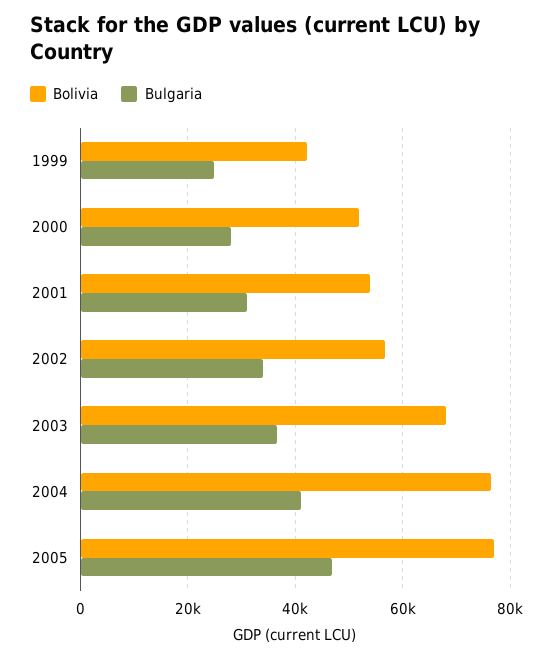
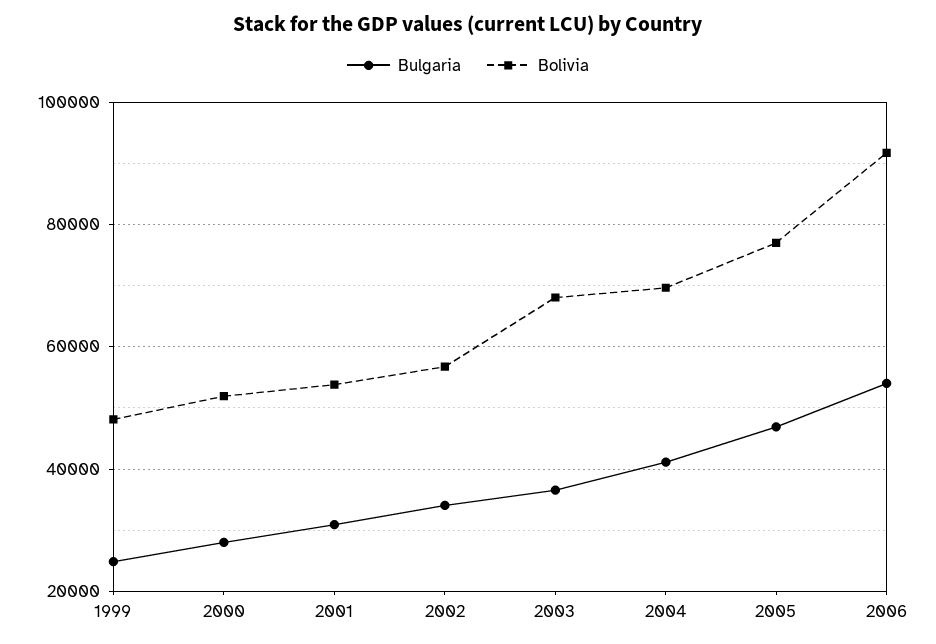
Bolivia, 1999: 42000 -> 48000
Bolivia, 2004: 76000 -> 70000
Bulgaria, 2006: none -> 54000
Bolivia, 2006: none -> 92000

